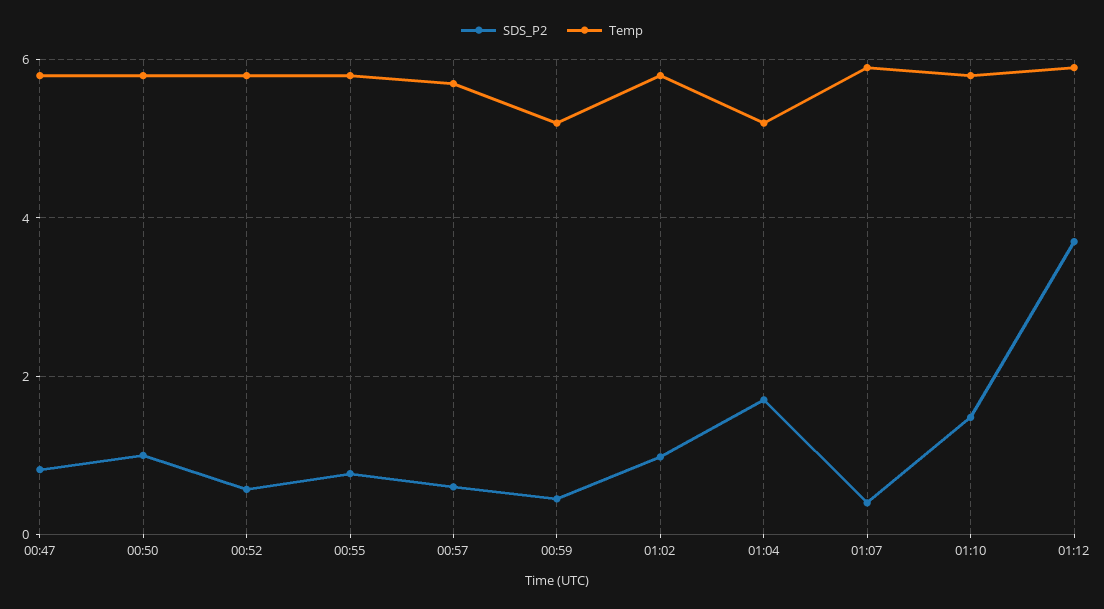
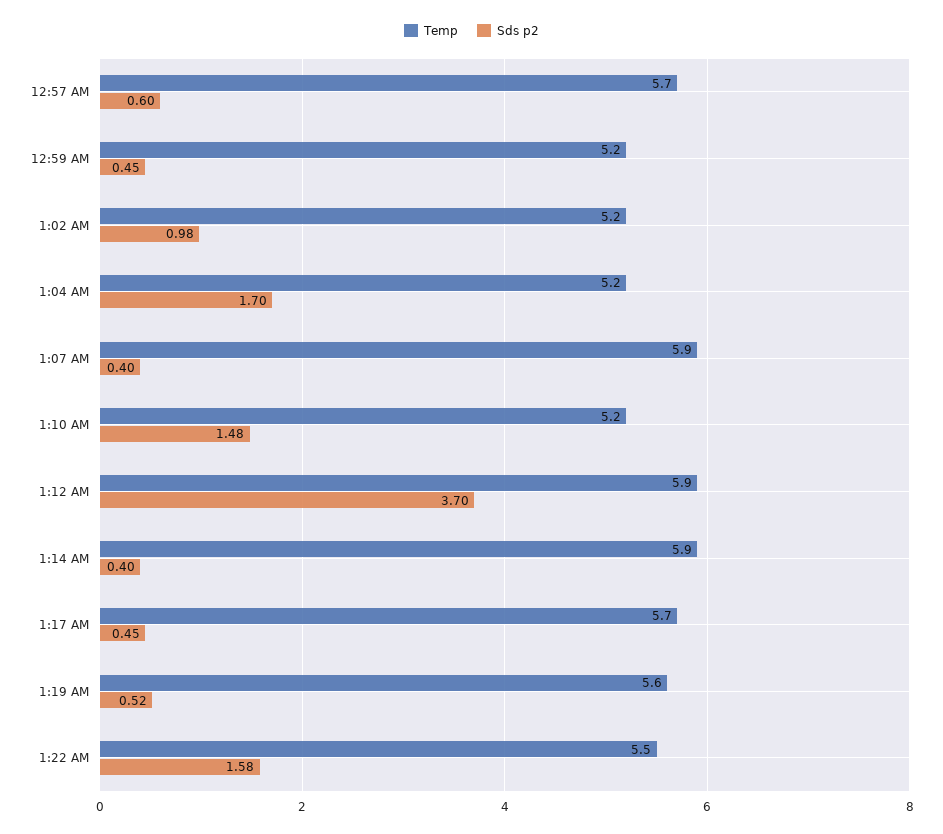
SDS_P2, 00:47: 0.8 -> none
Temp, 00:47: 5.8 -> none
SDS_P2, 00:50: 1 -> none
Temp, 00:50: 5.8 -> none
SDS_P2, 00:52: 0.6 -> none
Temp, 00:52: 5.8 -> none
SDS_P2, 00:55: 0.8 -> none
Temp, 00:55: 5.8 -> none
Temp, 01:02: 5.8 -> 5.2
Temp, 01:10: 5.8 -> 5.2
Temp, 1:14 AM: none -> 5.9
SDS_P2, 1:14 AM: none -> 0.4
Temp, 1:17 AM: none -> 5.7
SDS_P2, 1:17 AM: none -> 0.45
Temp, 1:19 AM: none -> 5.6
SDS_P2, 1:19 AM: none -> 0.52
Temp, 1:22 AM: none -> 5.5
SDS_P2, 1:22 AM: none -> 1.58

